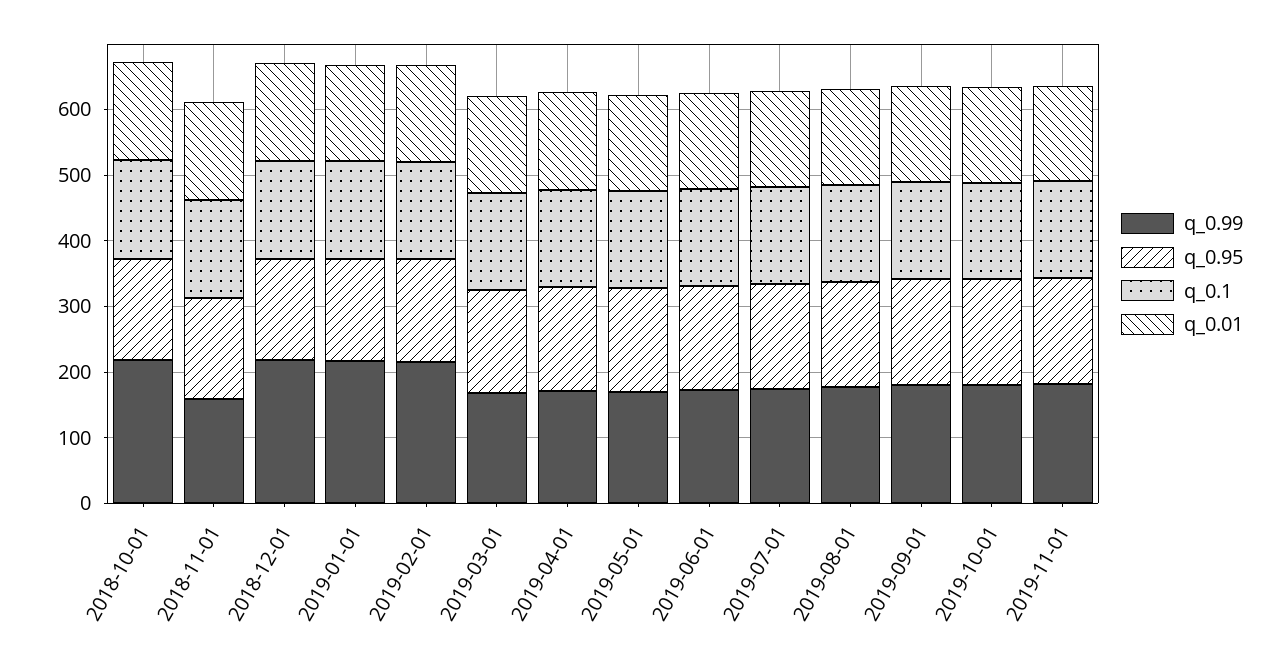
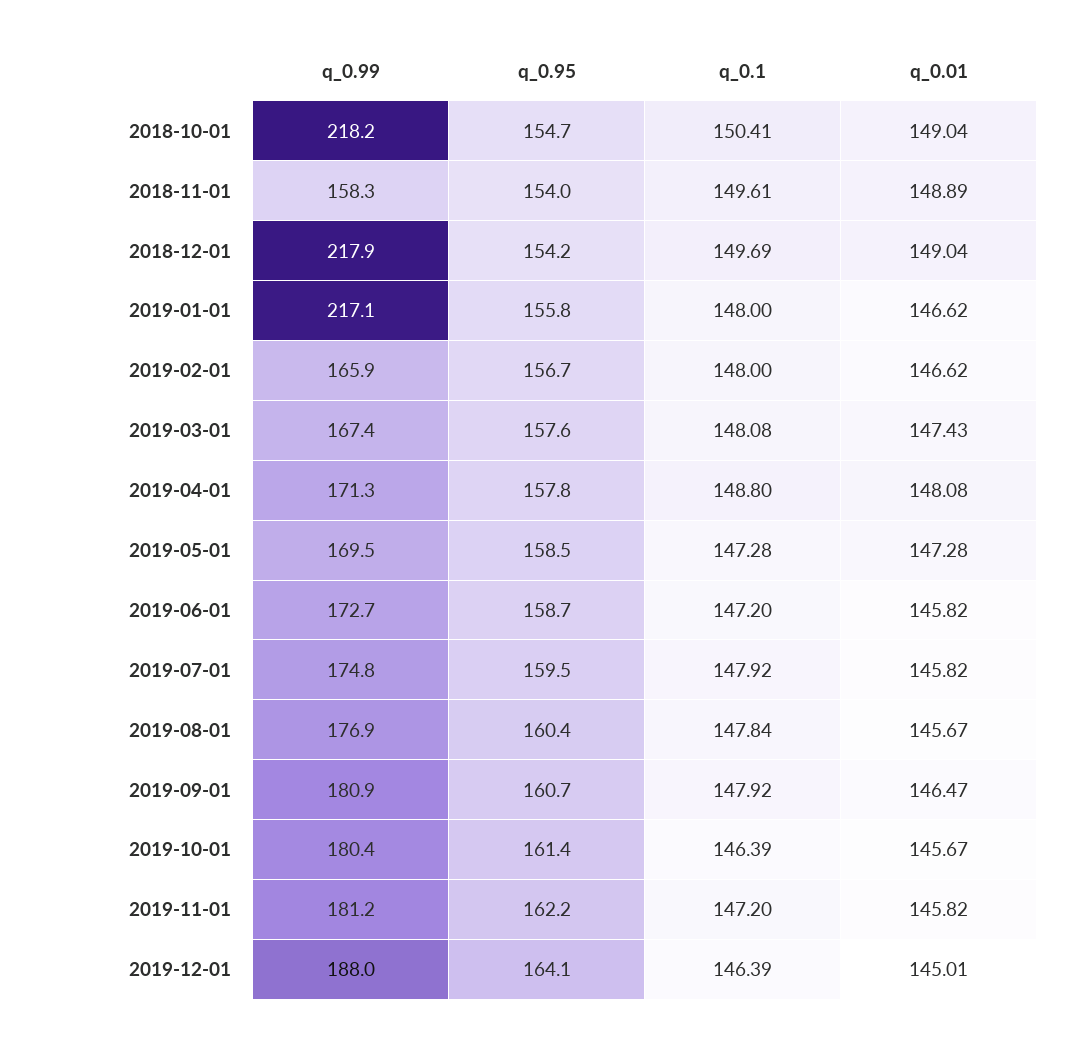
q_0.99, 2019-02-01: 220 -> 165.9
q_0.99, 2019-12-01: none -> 188
q_0.95, 2019-12-01: none -> 164.1
q_0.1, 2019-12-01: none -> 146.39
q_0.01, 2019-12-01: none -> 145.01

